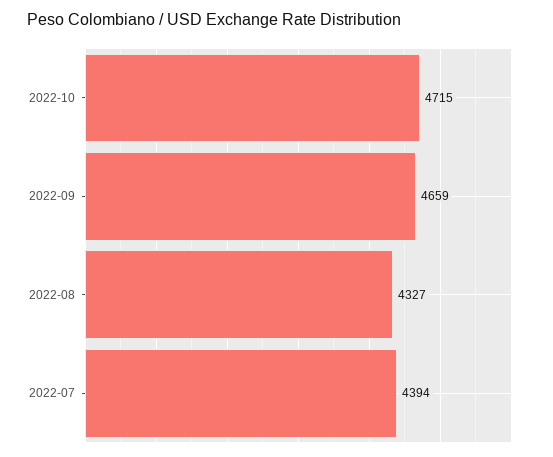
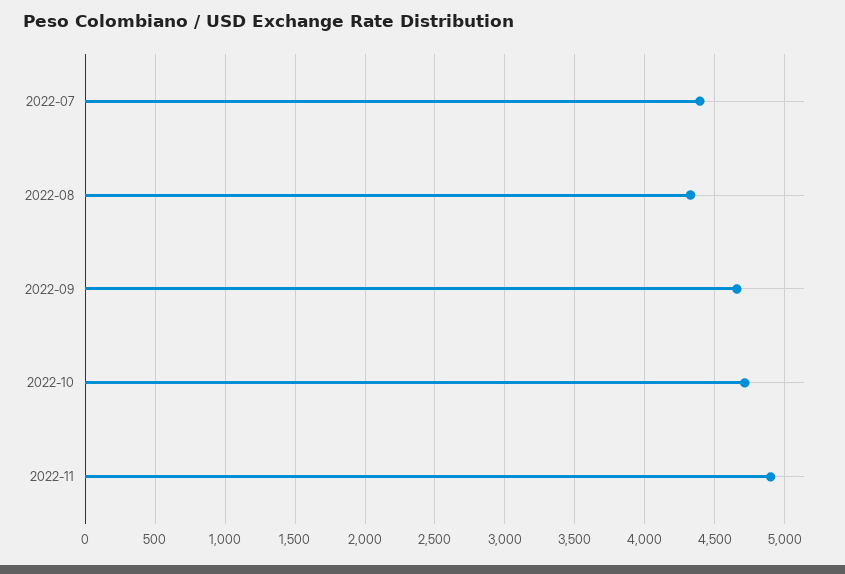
2022-11: none -> 4900

